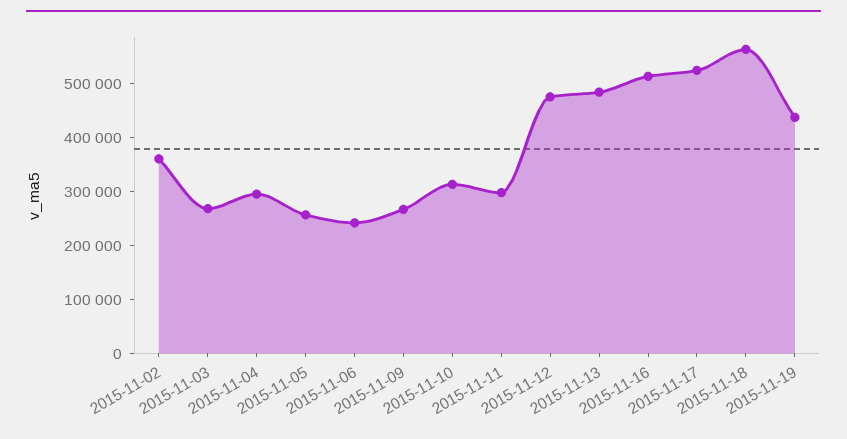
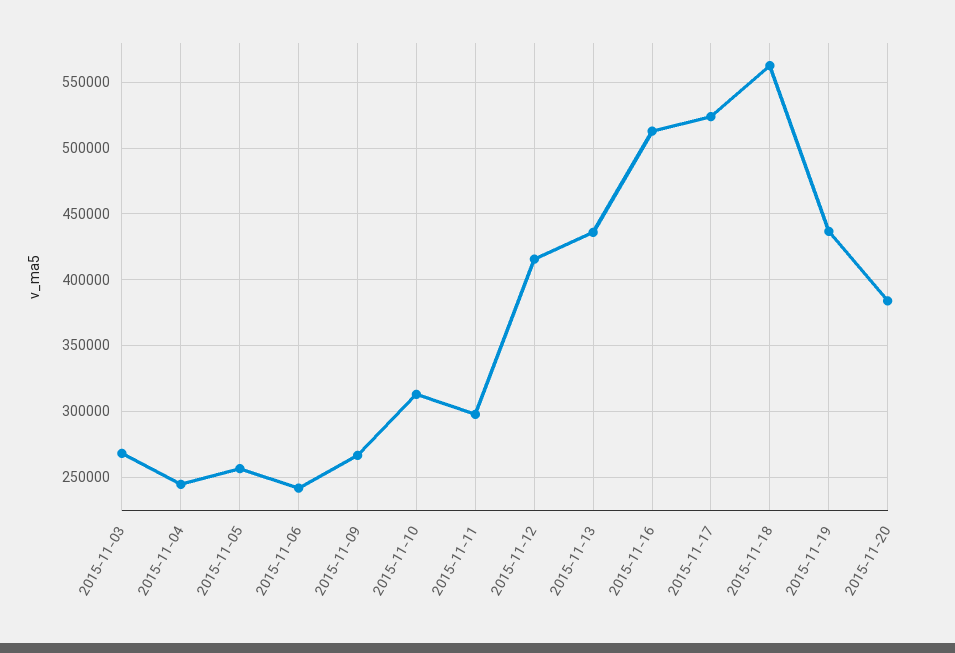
2015-11-02: 360000 -> none
2015-11-04: 300000 -> 245000
2015-11-12: 480000 -> 415000
2015-11-13: 480000 -> 435000
2015-11-20: none -> 385000

